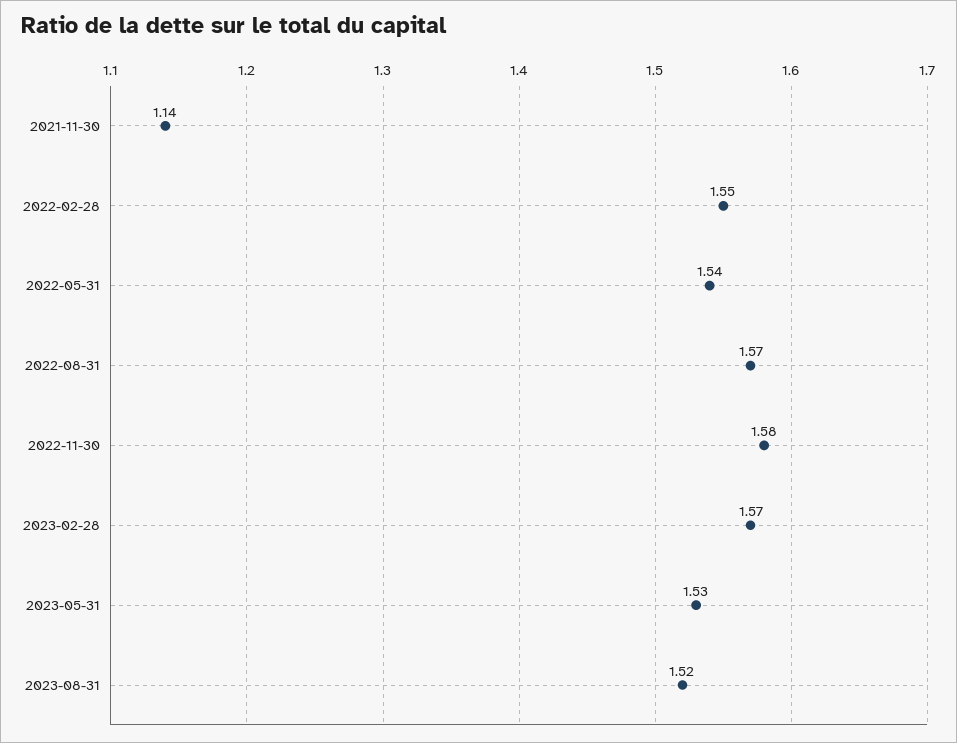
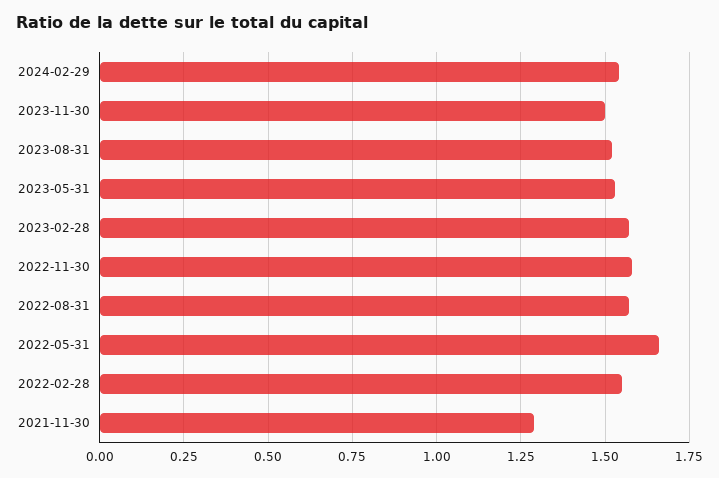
2021-11-30: 1.14 -> 1.3
2022-05-31: 1.54 -> 1.65
2024-02-29: none -> 1.55
2023-11-30: none -> 1.5

